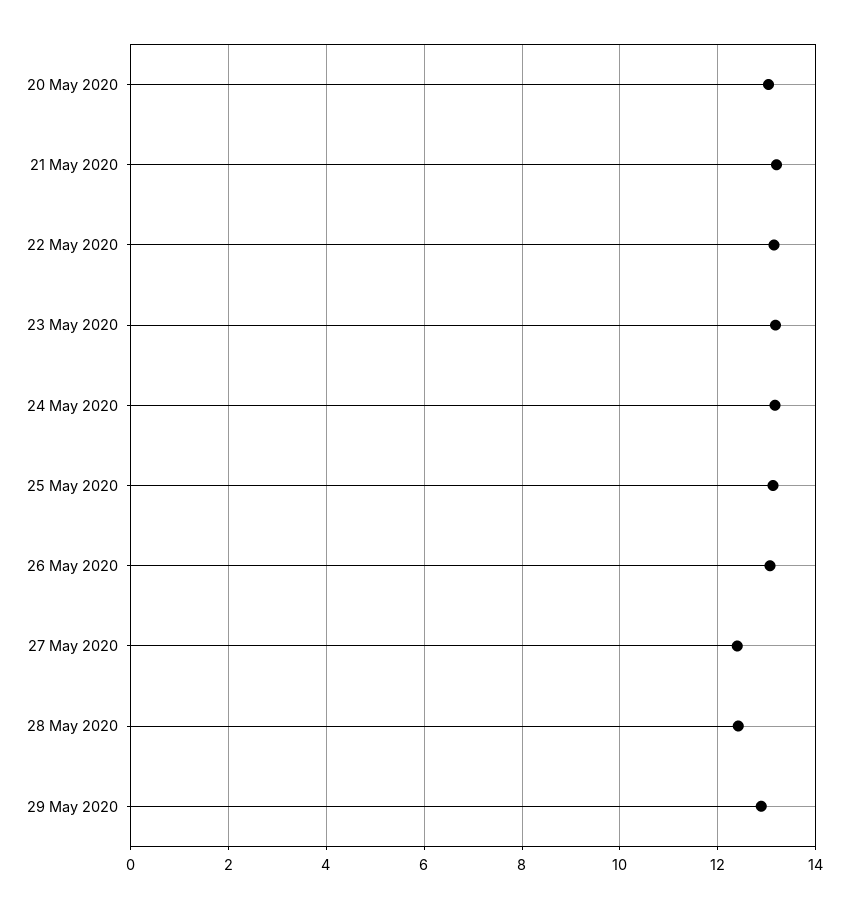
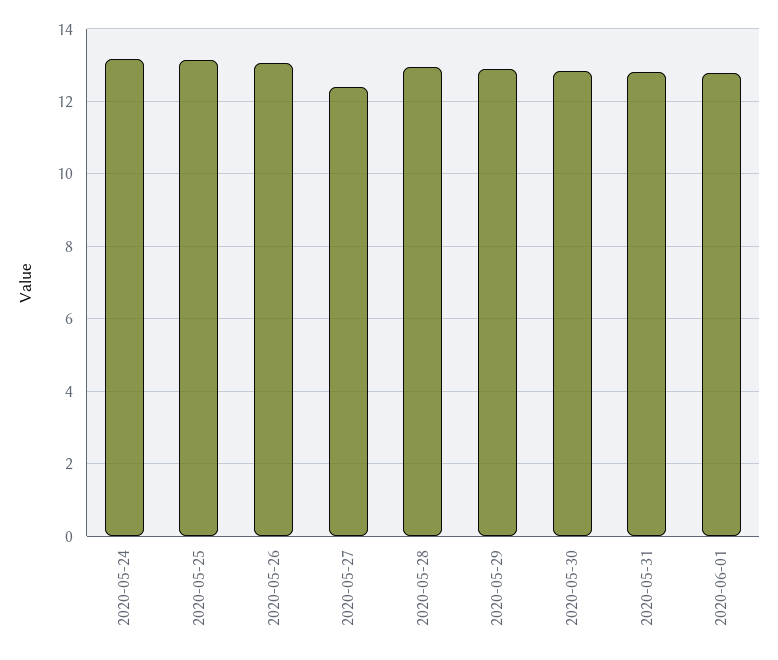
20 May 2020: 13 -> none
21 May 2020: 13.2 -> none
22 May 2020: 13.2 -> none
23 May 2020: 13.2 -> none
28 May 2020: 12.4 -> 13
2020-05-30: none -> 12.8
2020-05-31: none -> 12.8
2020-06-01: none -> 12.8

